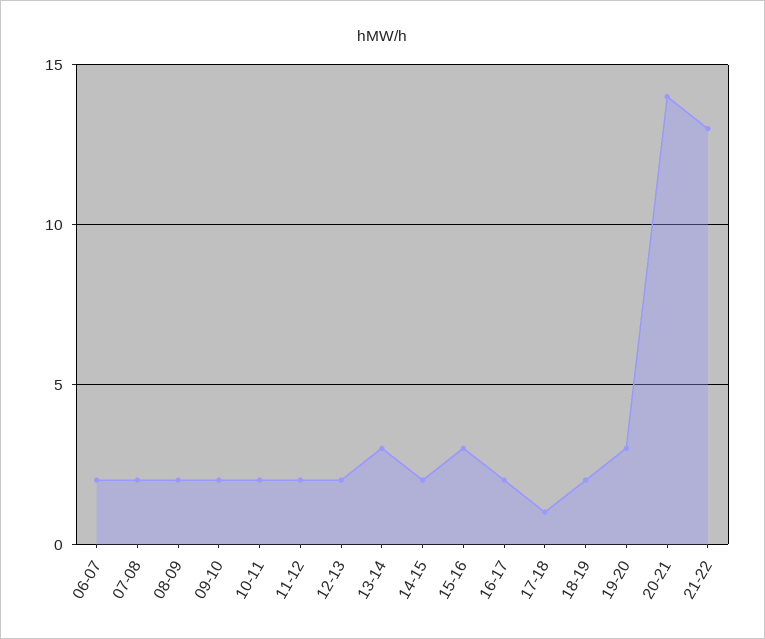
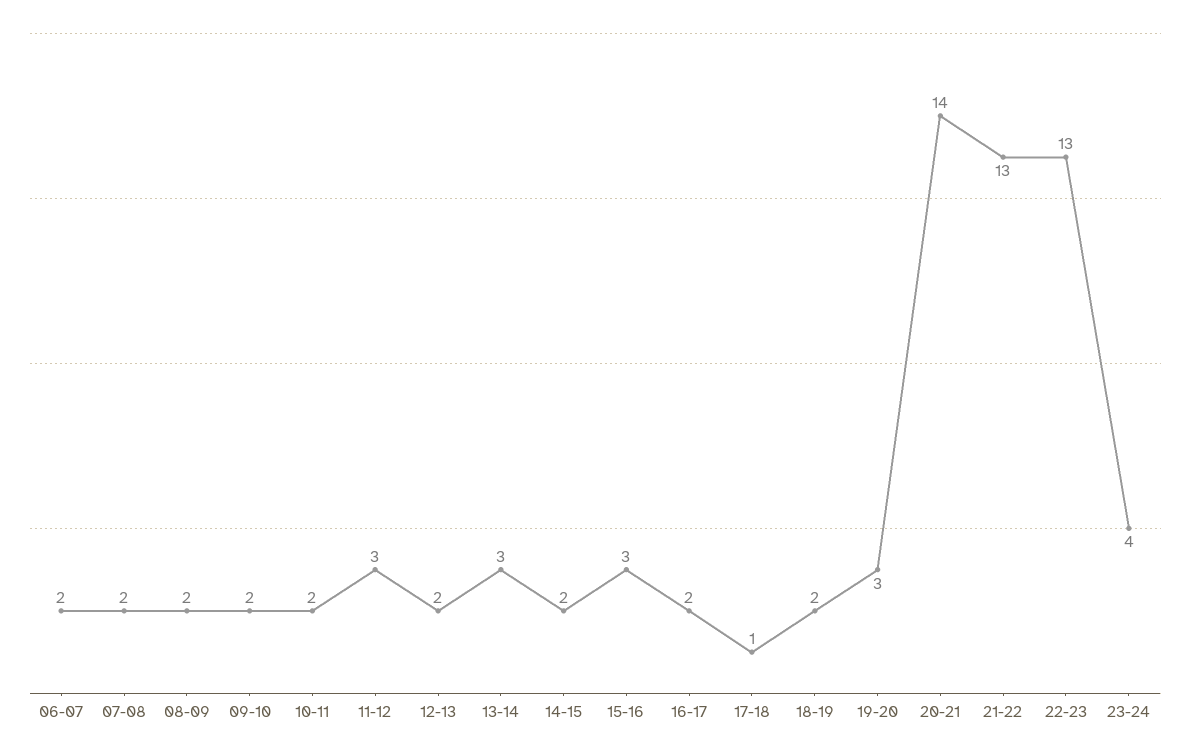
11-12: 2 -> 3
22-23: none -> 13
23-24: none -> 4

